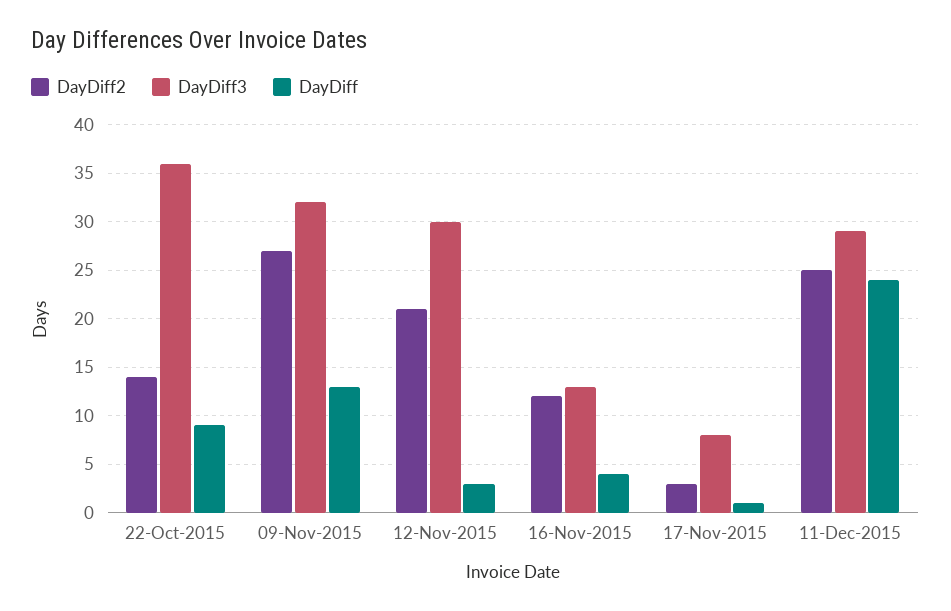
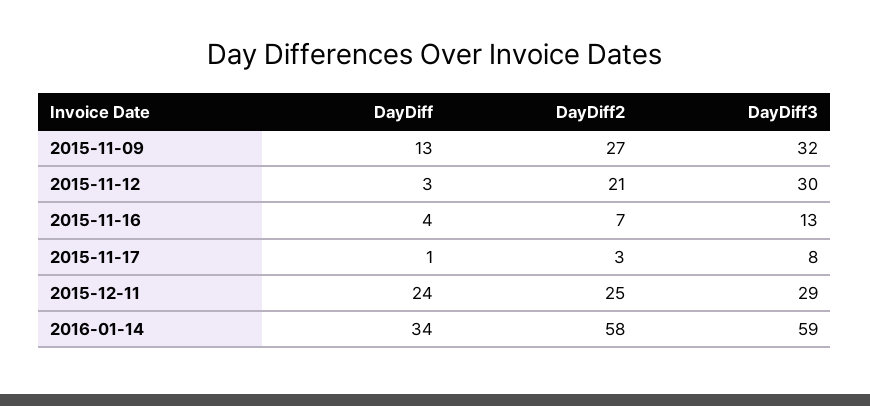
DayDiff2, 22-Oct-2015: 14 -> none
DayDiff3, 22-Oct-2015: 36 -> none
DayDiff, 22-Oct-2015: 9 -> none
DayDiff2, 16-Nov-2015: 12 -> 7
DayDiff, 2016-01-14: none -> 34
DayDiff2, 2016-01-14: none -> 58
DayDiff3, 2016-01-14: none -> 59

